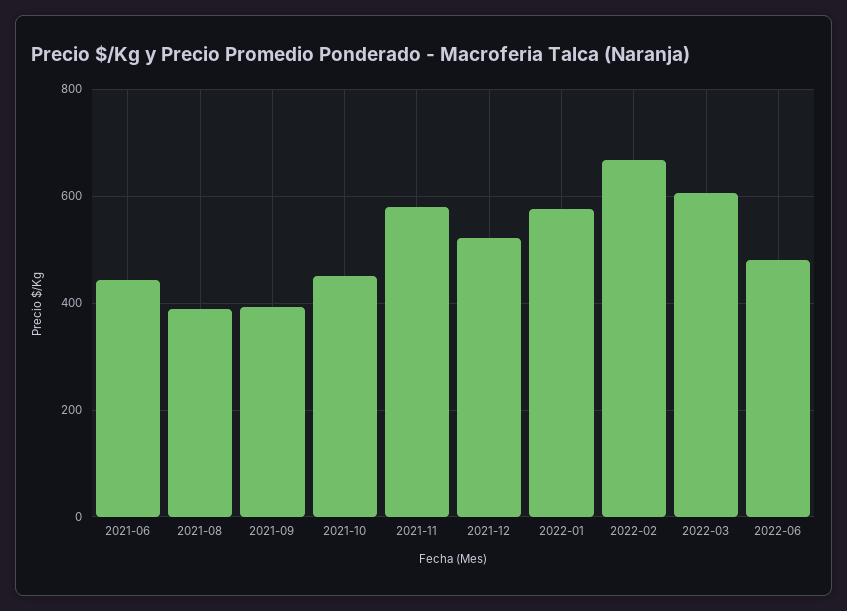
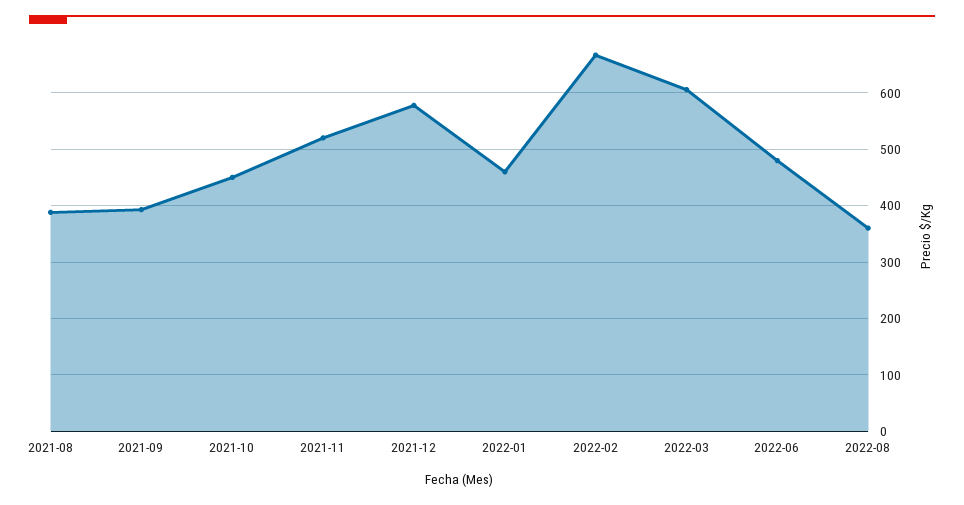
2021-06: 440 -> none
2021-11: 580 -> 520
2021-12: 520 -> 580
2022-01: 580 -> 460
2022-08: none -> 360

